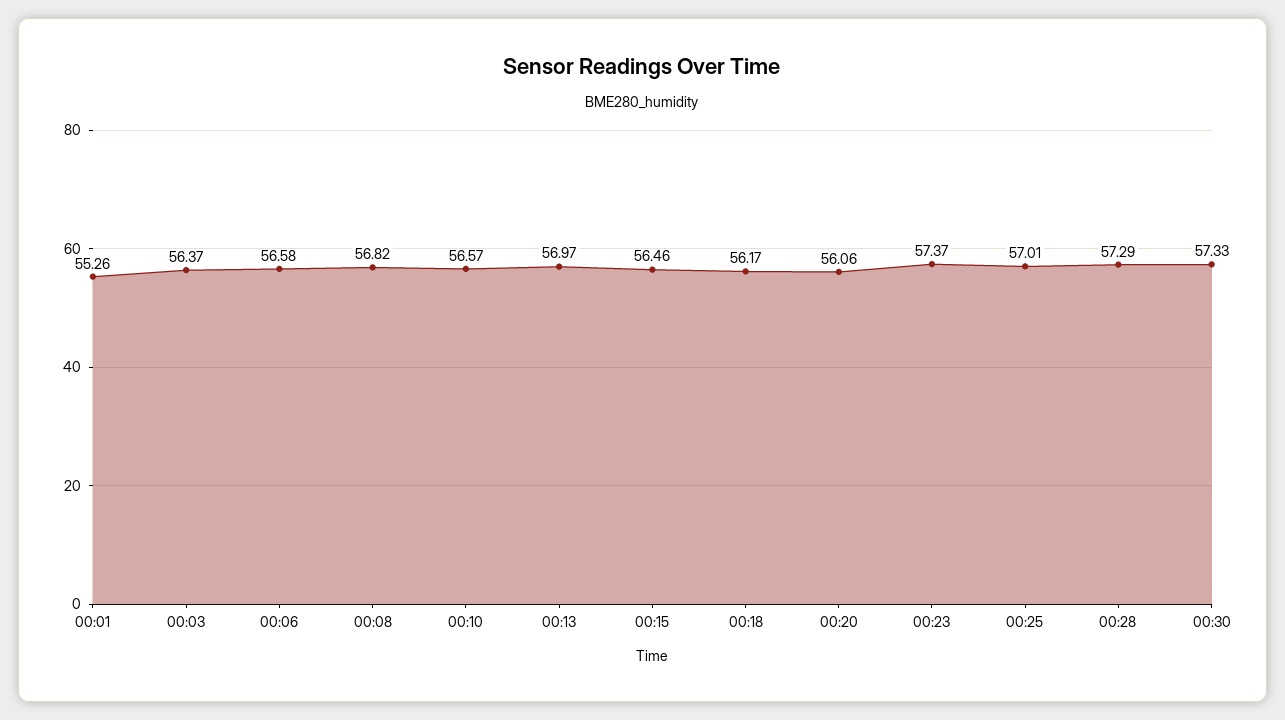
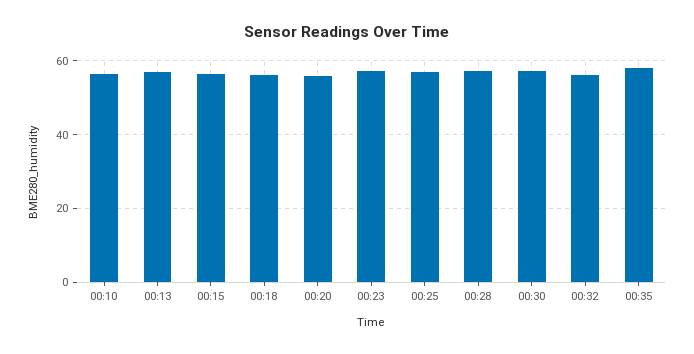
00:01: 55.26 -> none
00:03: 56.37 -> none
00:06: 56.58 -> none
00:08: 56.82 -> none
00:32: none -> 56
00:35: none -> 58

